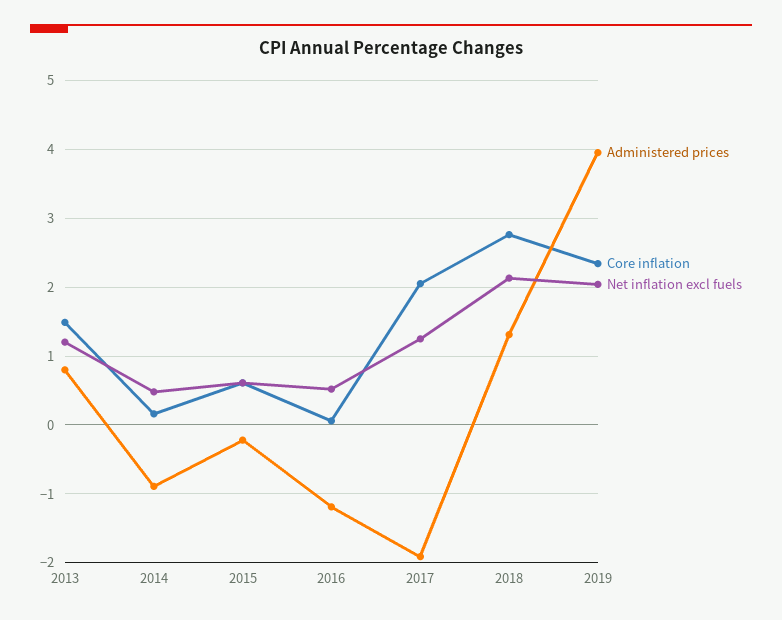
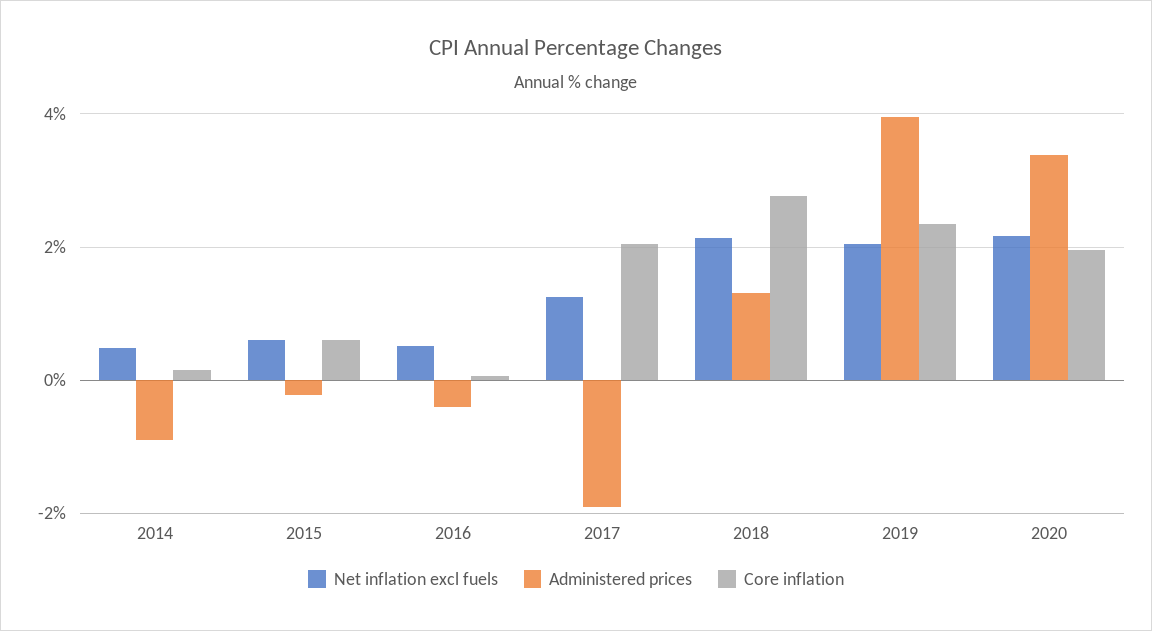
Administered prices, 2013: 0.8 -> none
Core inflation, 2013: 1.5 -> none
Net inflation excl fuels, 2013: 1.2 -> none
Administered prices, 2016: -1.2 -> -0.4
Net inflation excl fuels, 2020: none -> 2.2
Administered prices, 2020: none -> 3.4
Core inflation, 2020: none -> 2

